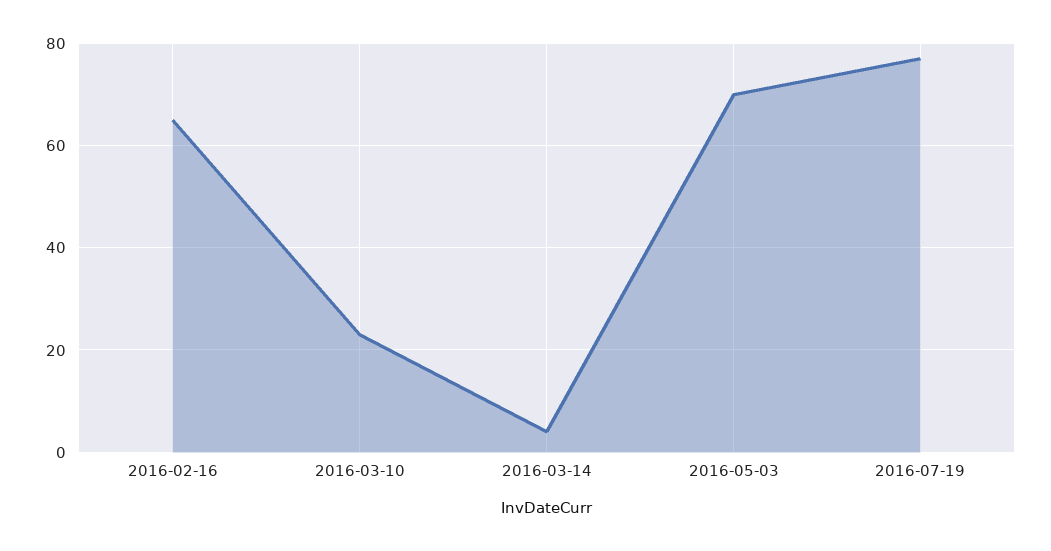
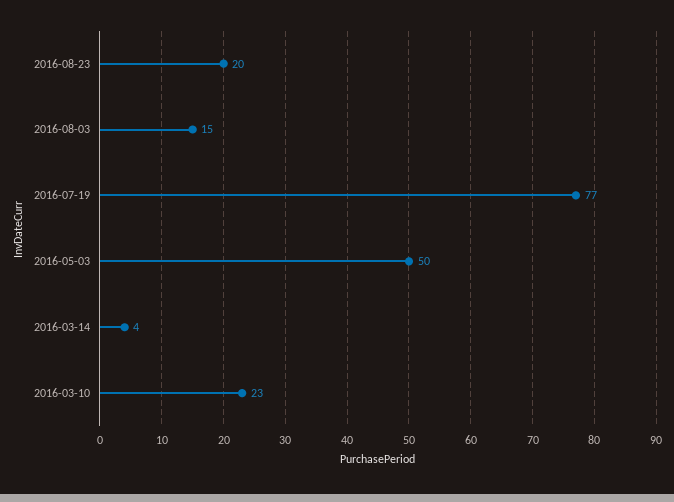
2016-02-16: 65 -> none
2016-05-03: 70 -> 50
2016-08-23: none -> 20
2016-08-03: none -> 15

